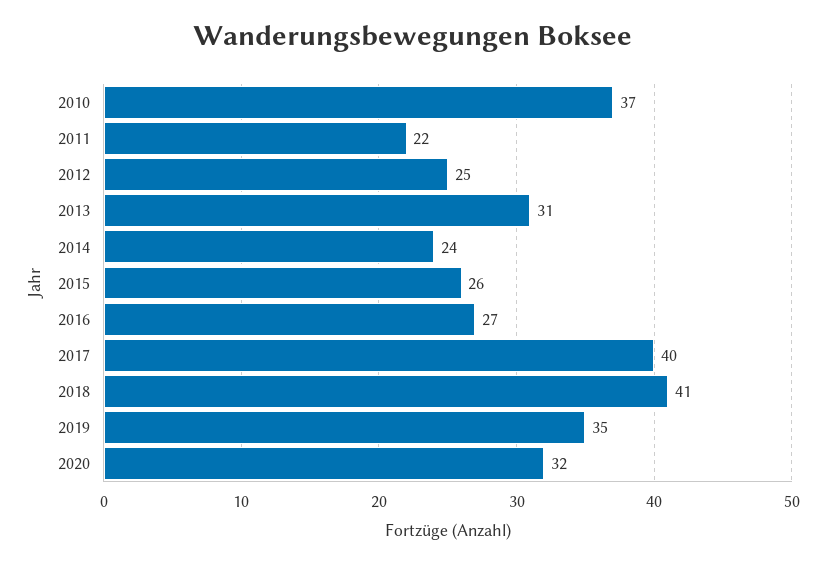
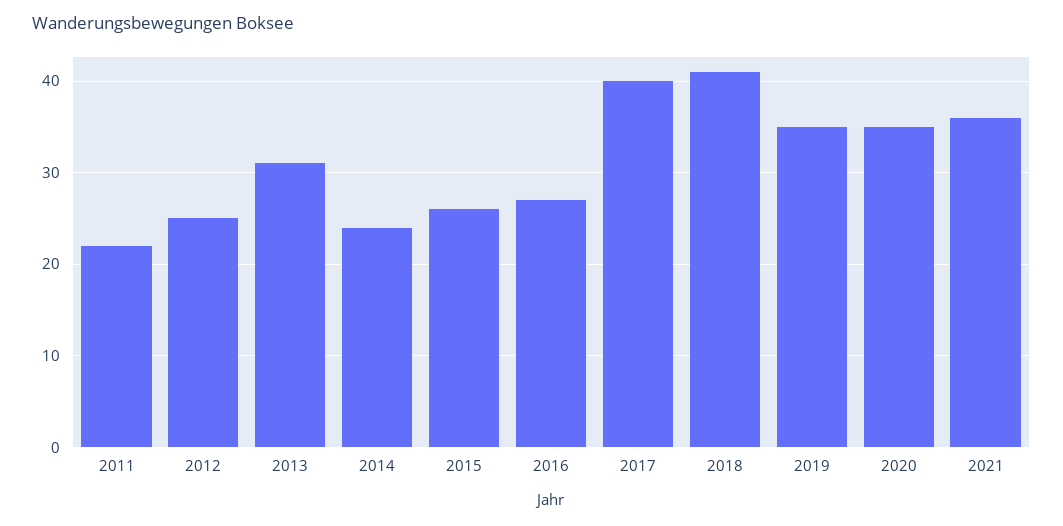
2010: 37 -> none
2020: 32 -> 35
2021: none -> 36

